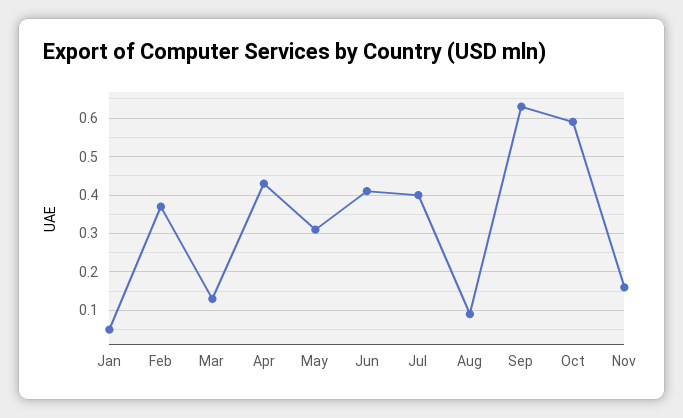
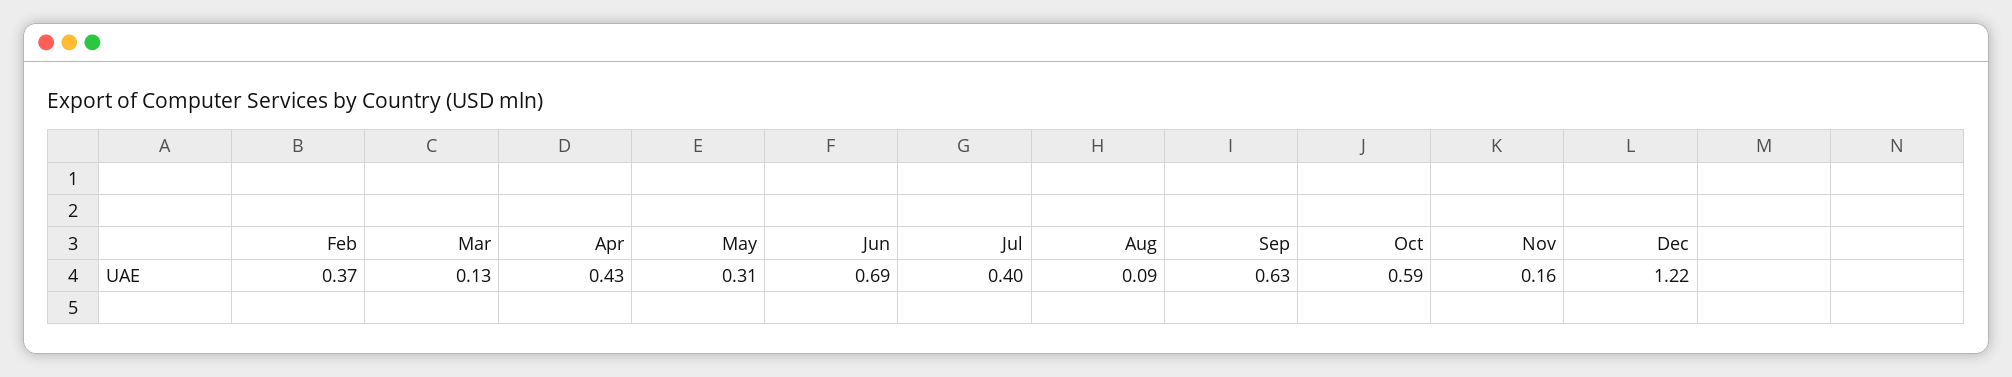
Jan: 0.05 -> none
Jun: 0.4 -> 0.69
Dec: none -> 1.22

